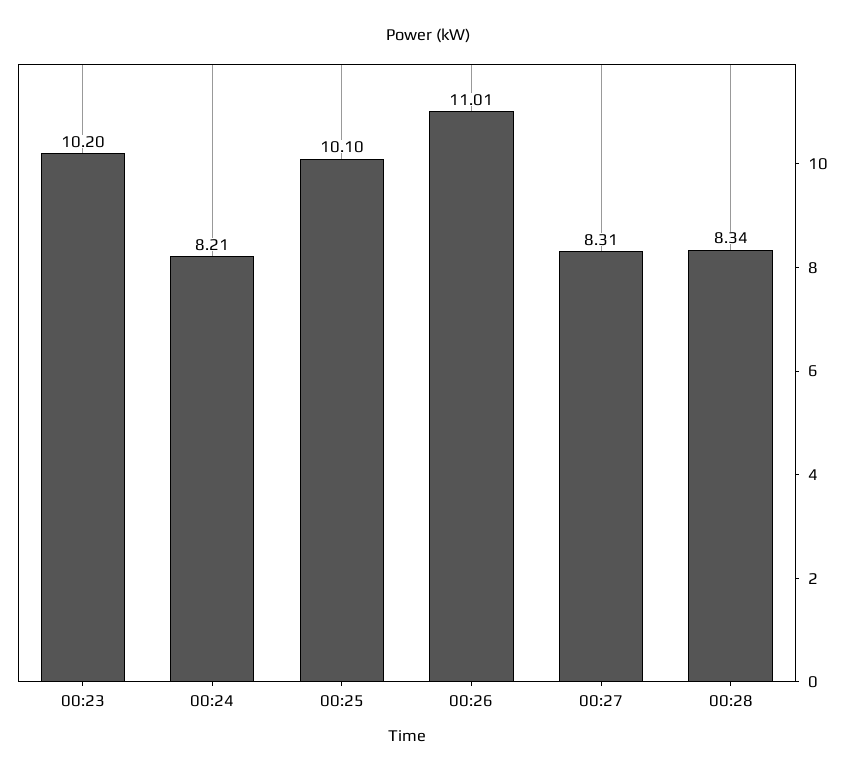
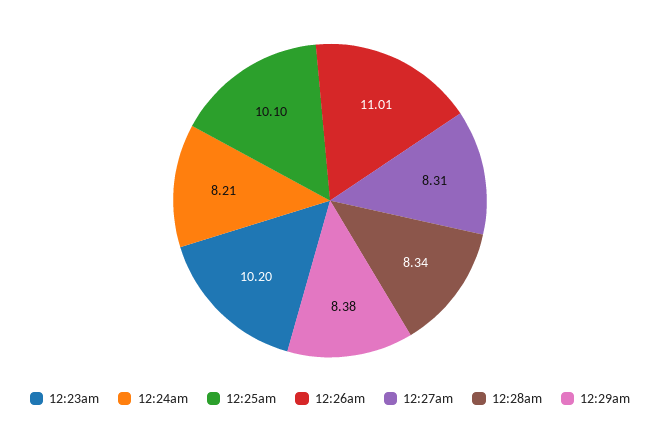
12:29am: none -> 8.38

